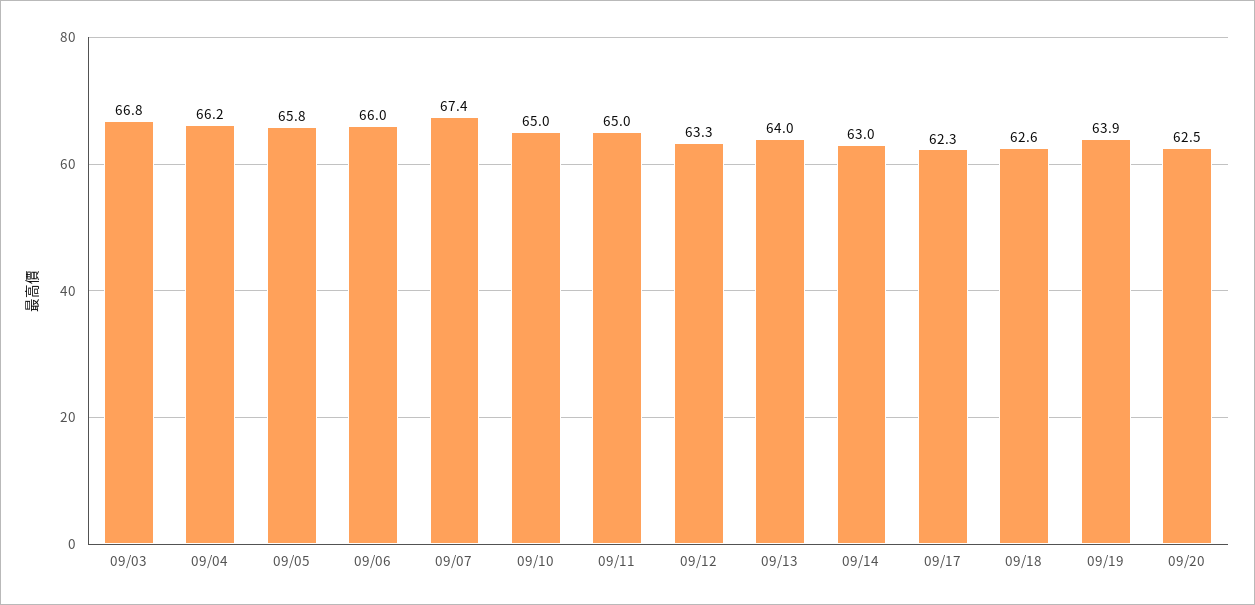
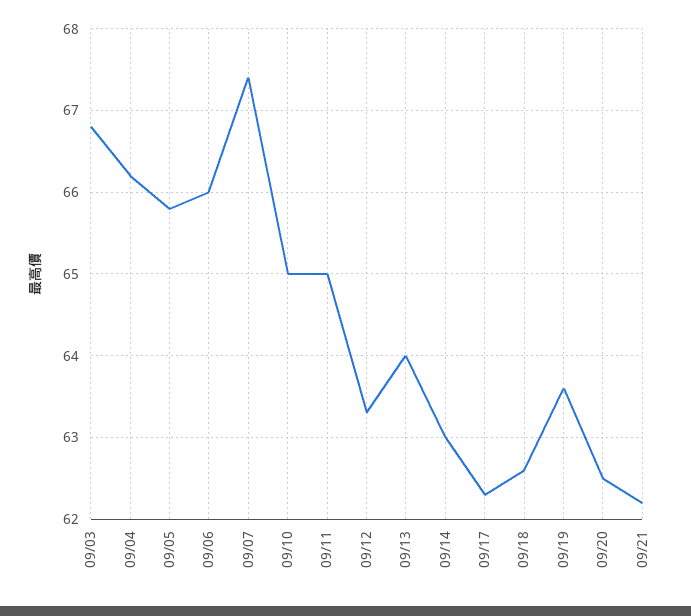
09/19: 63.9 -> 63.6
09/21: none -> 62.2

